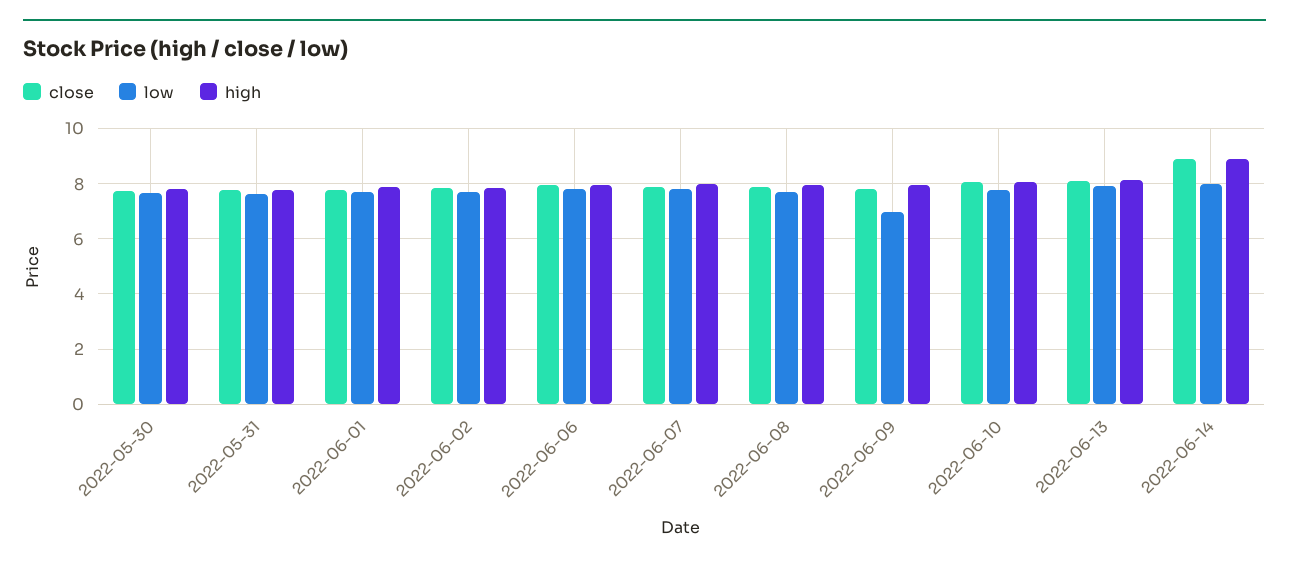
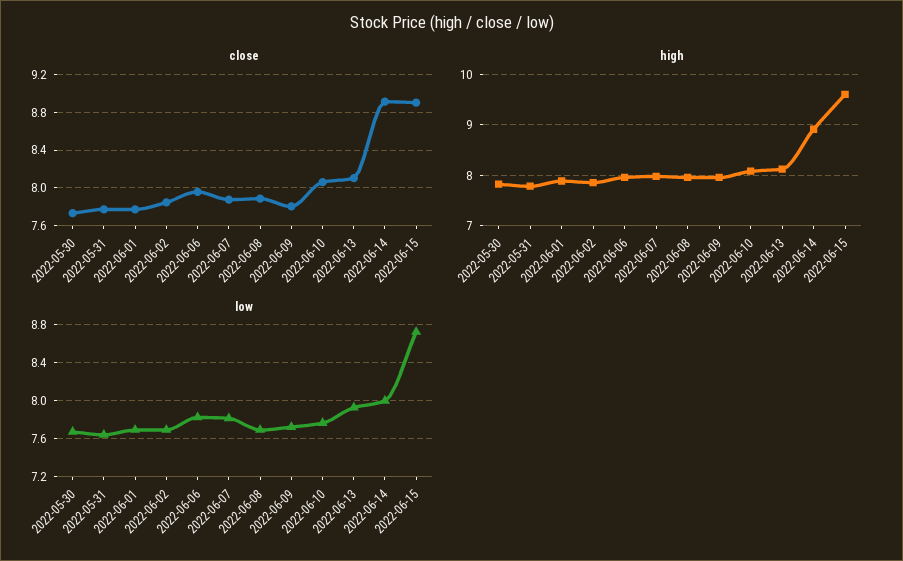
low, 2022-06-09: 7 -> 7.7
close, 2022-06-15: none -> 8.9
high, 2022-06-15: none -> 9.6
low, 2022-06-15: none -> 8.7

